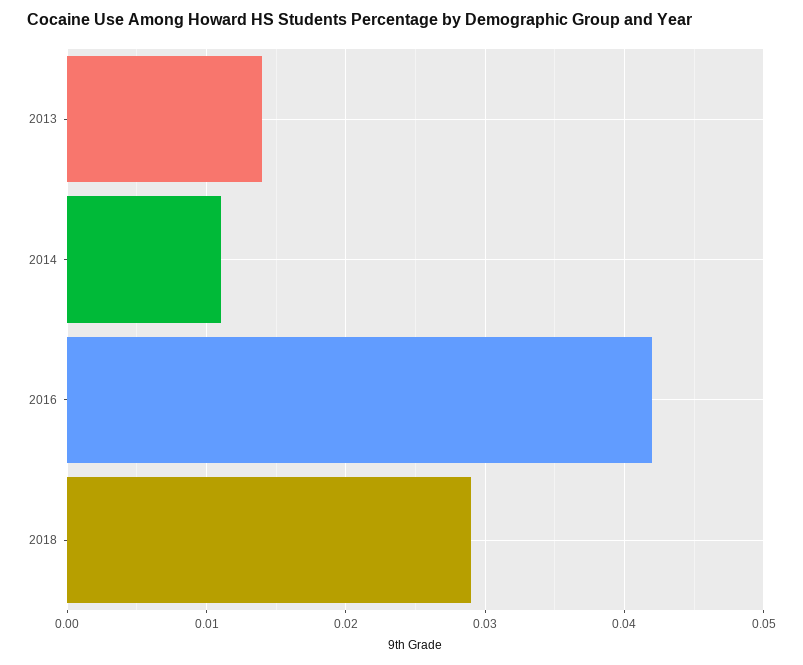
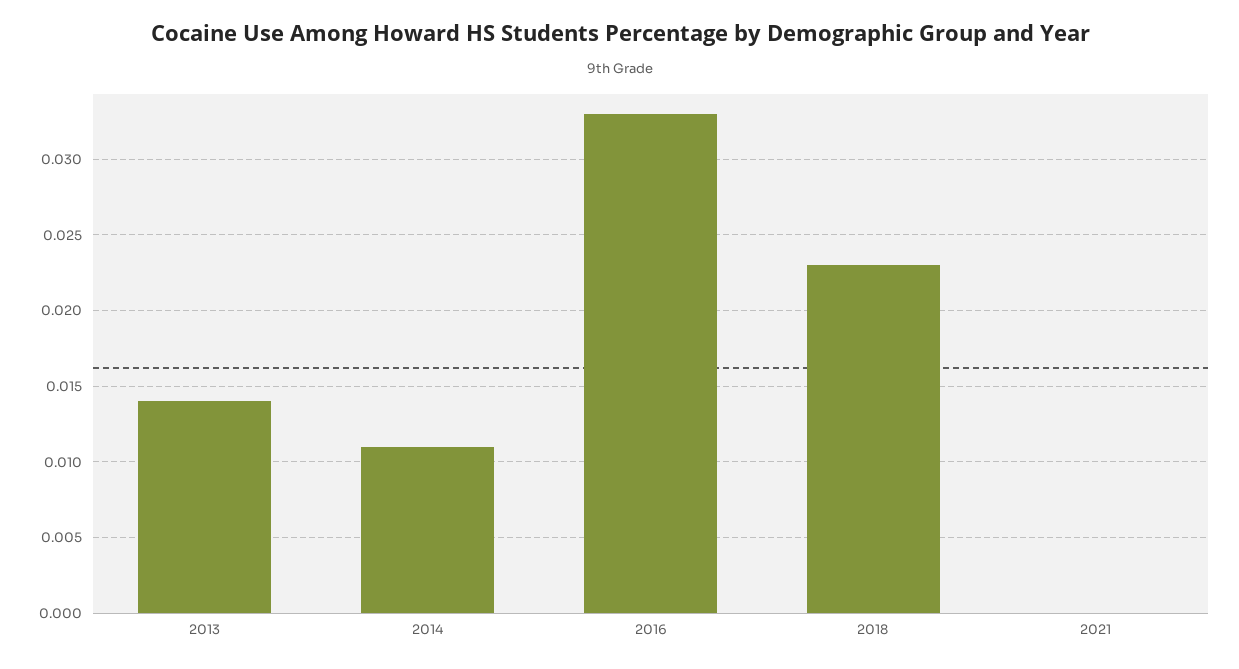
2016: 0.042 -> 0.033
2018: 0.029 -> 0.023
2021: none -> 0

